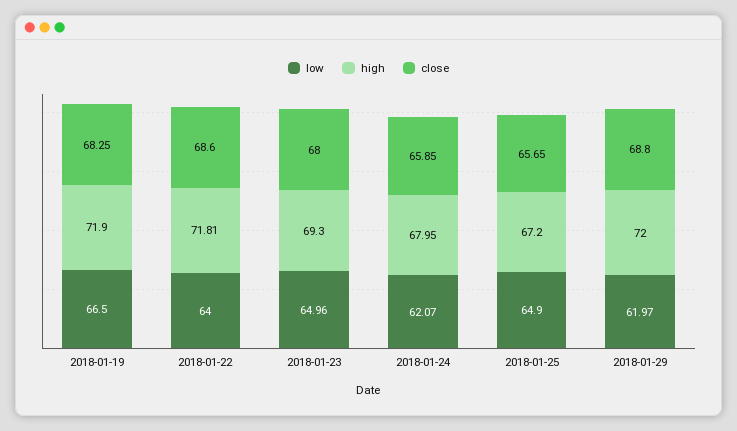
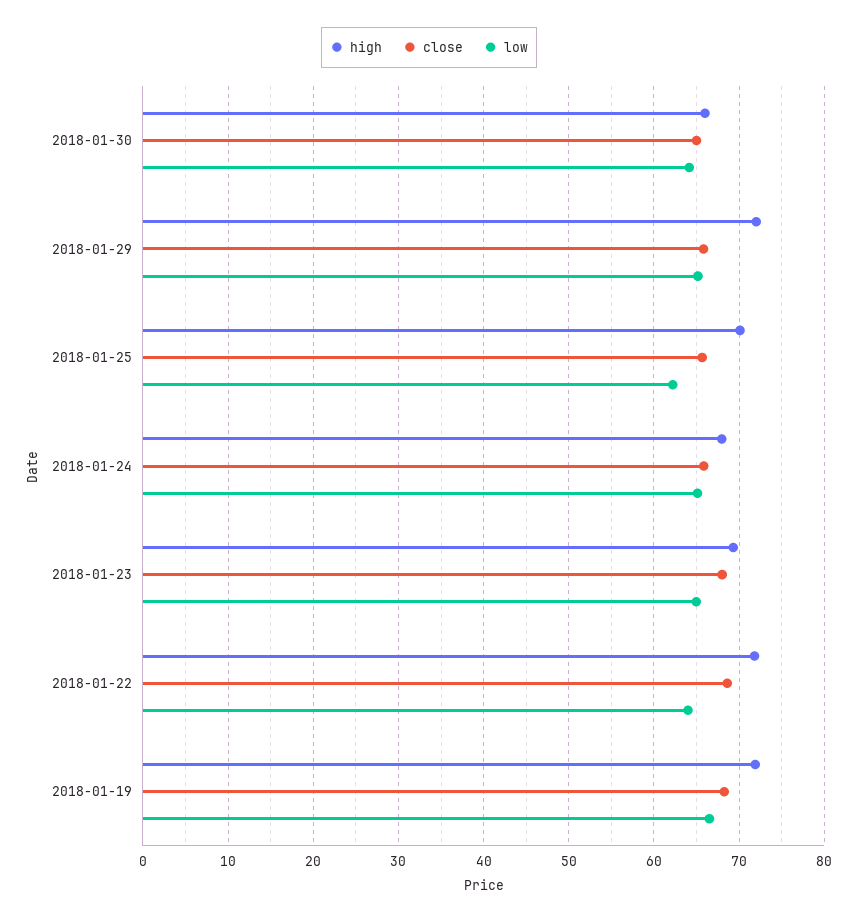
low, 2018-01-24: 62.07 -> 65
low, 2018-01-25: 64.9 -> 62
high, 2018-01-25: 67.2 -> 70
low, 2018-01-29: 61.97 -> 65
close, 2018-01-29: 68.8 -> 66
high, 2018-01-30: none -> 66
close, 2018-01-30: none -> 65
low, 2018-01-30: none -> 64

